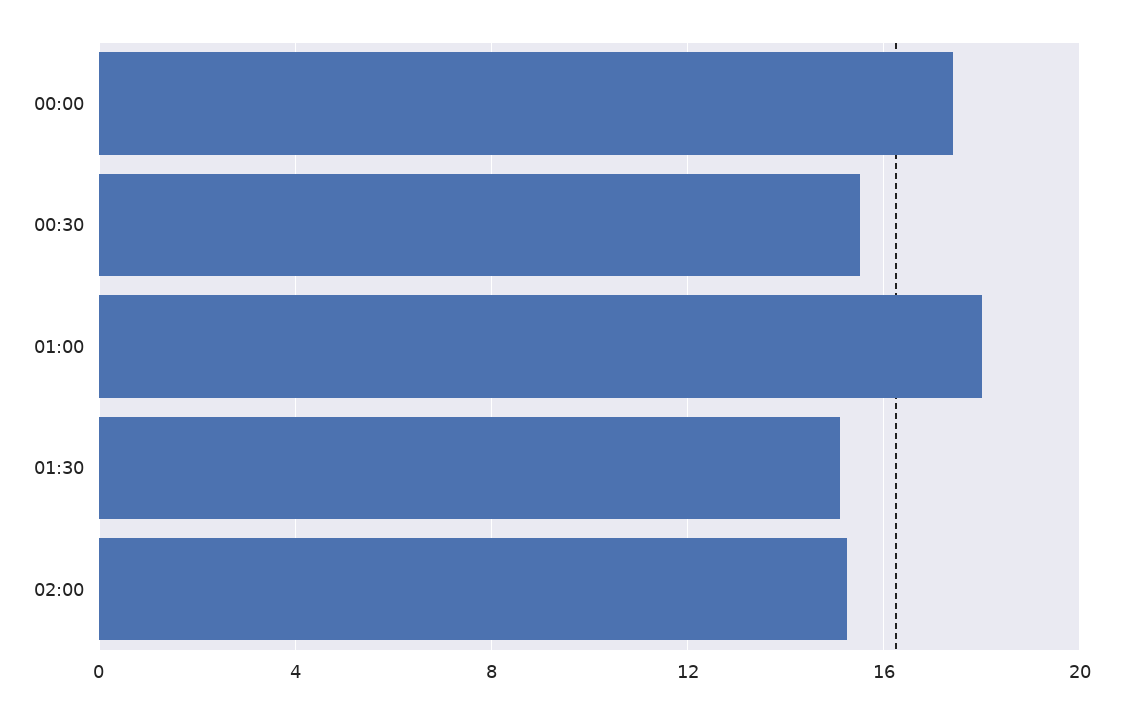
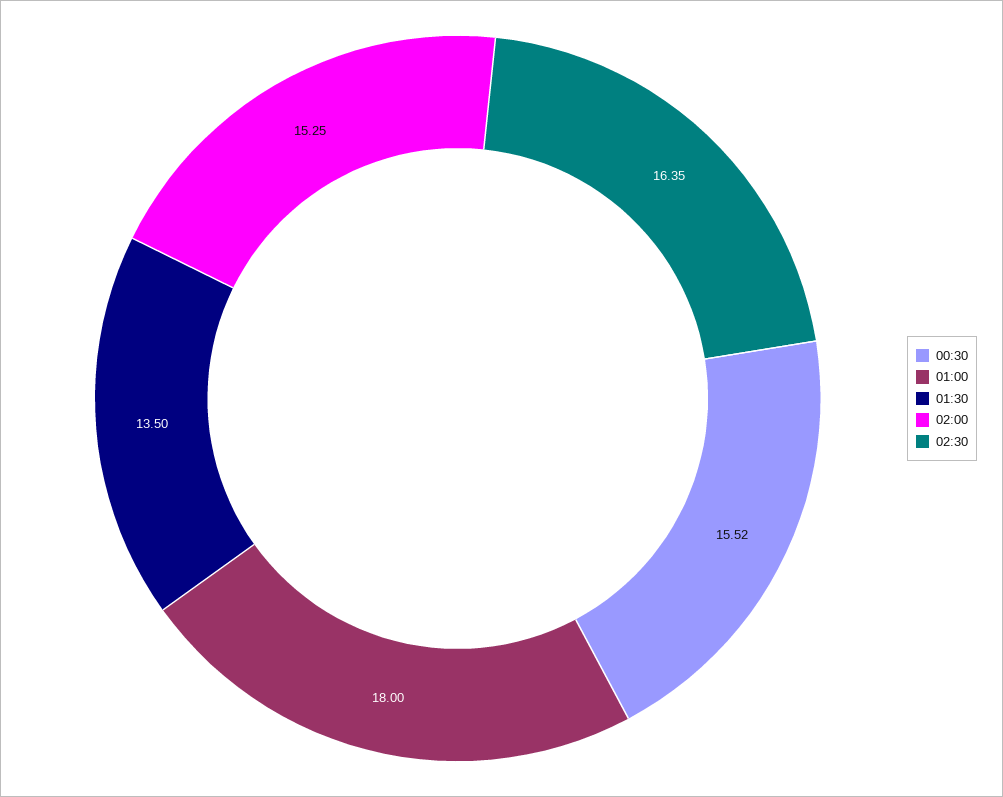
00:00: 17.5 -> none
01:30: 15 -> 13.5
02:30: none -> 16.35

